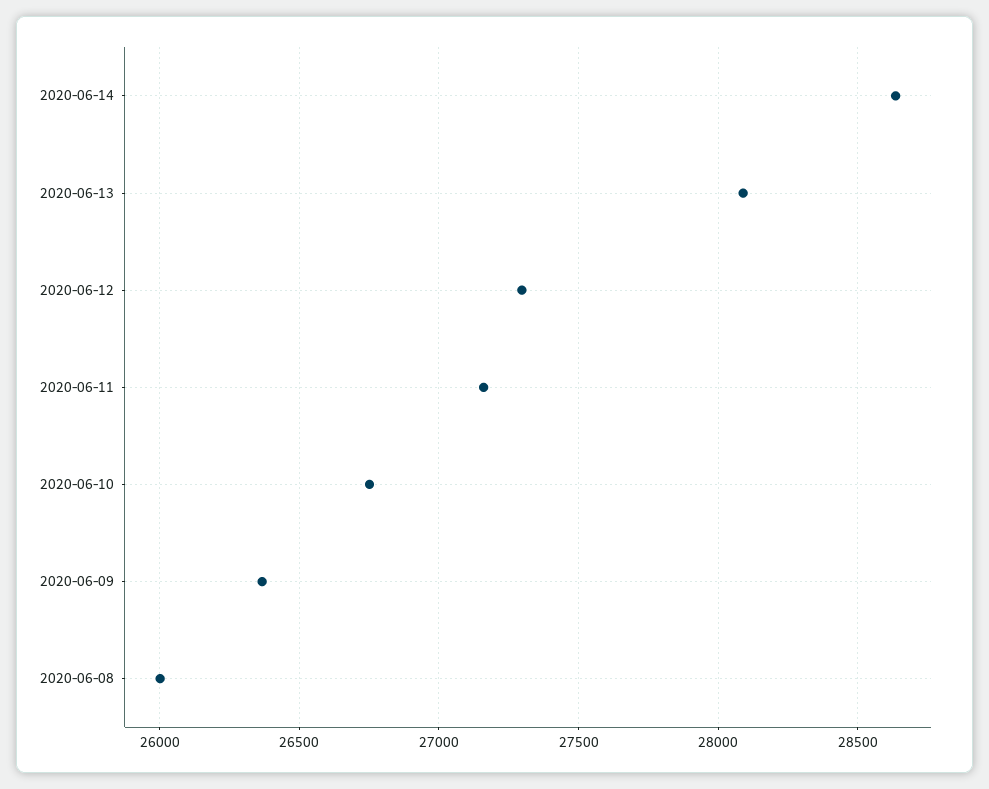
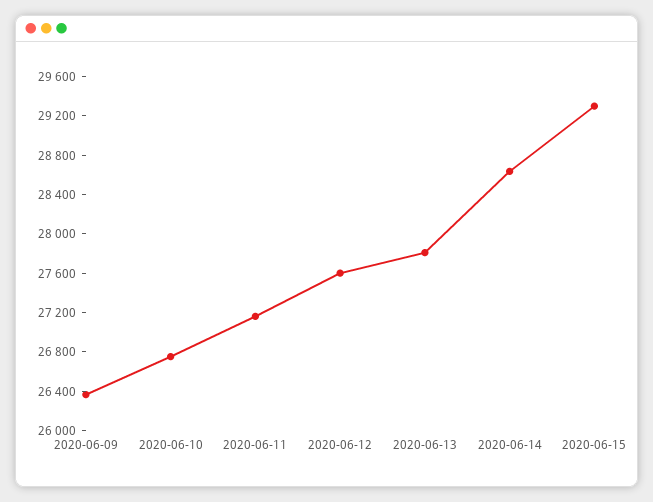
2020-06-13: 28100 -> 27800
2020-06-12: 27300 -> 27600
2020-06-08: 26000 -> none
2020-06-15: none -> 29300

